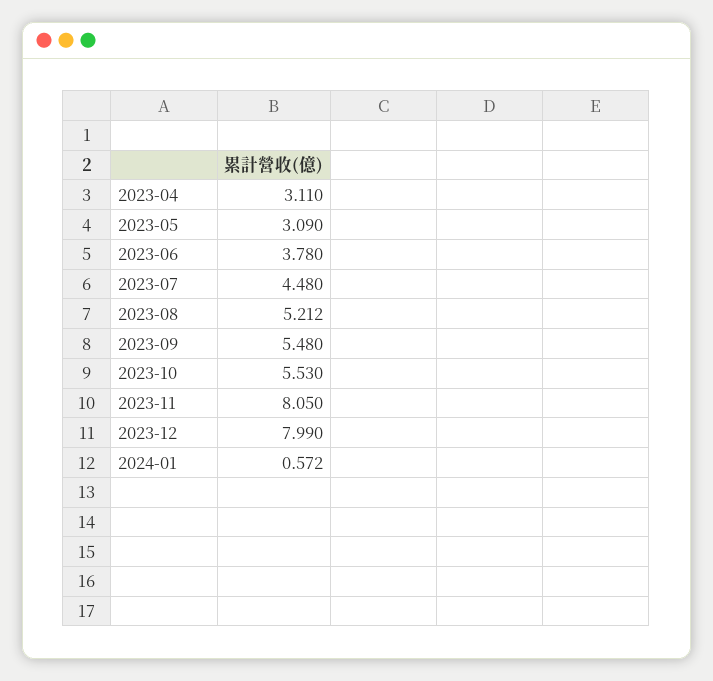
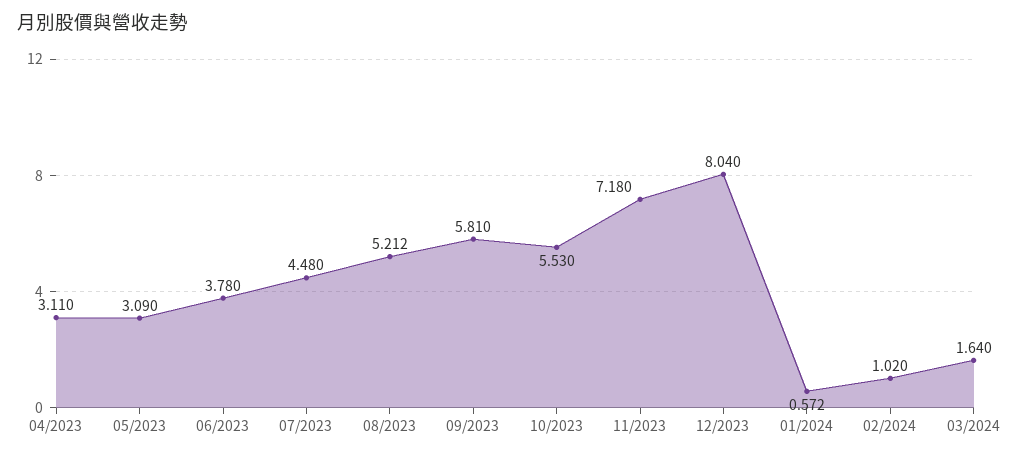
2023-09: 5.48 -> 5.81
2023-11: 8.05 -> 7.18
2023-12: 7.99 -> 8.04
02/2024: none -> 1.02
03/2024: none -> 1.64

